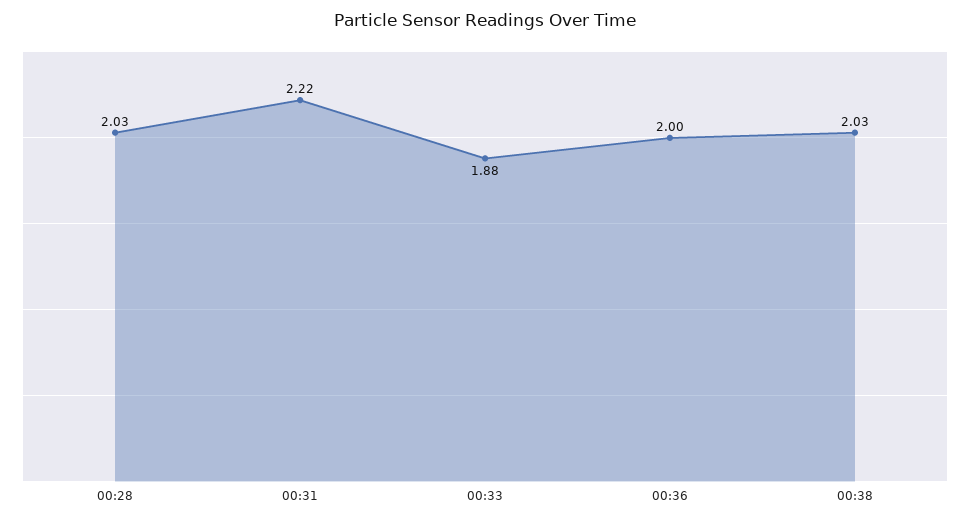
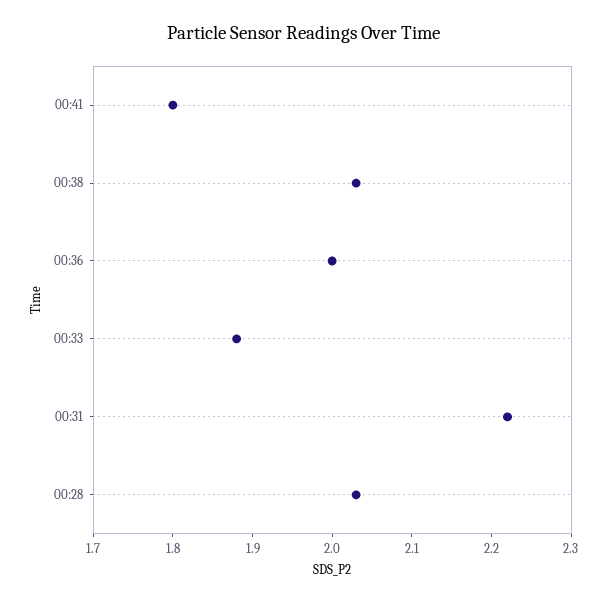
00:41: none -> 1.8

